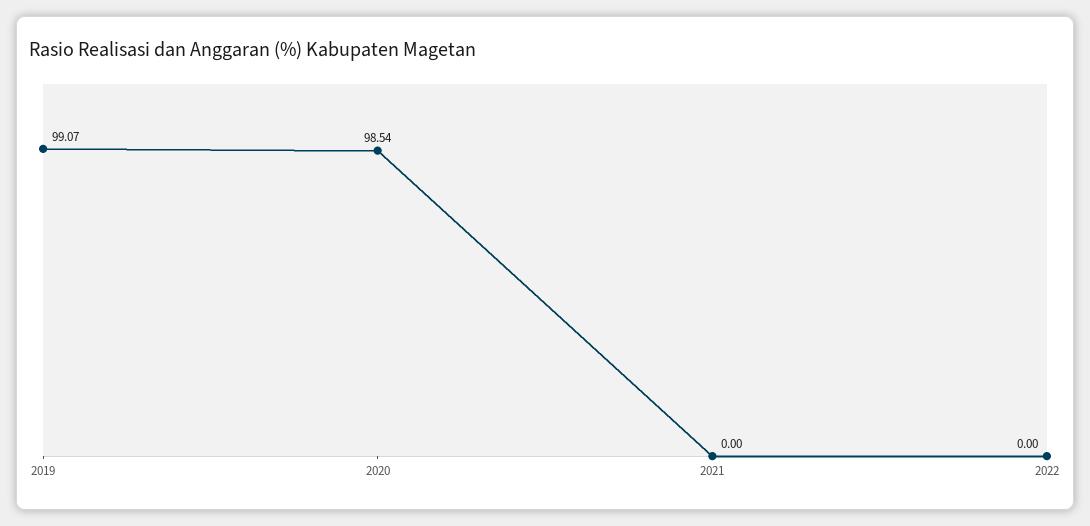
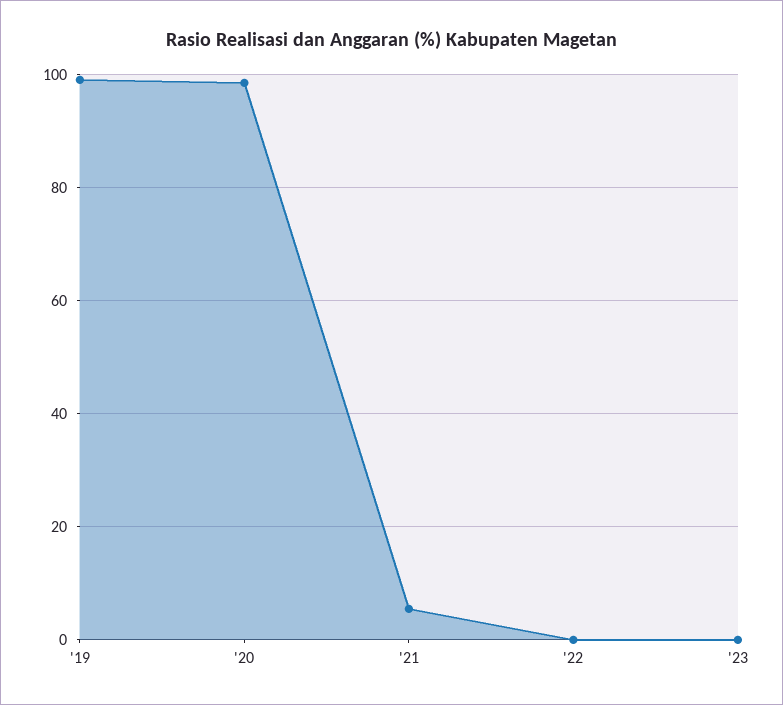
2021: 0 -> 6
'23: none -> 0

